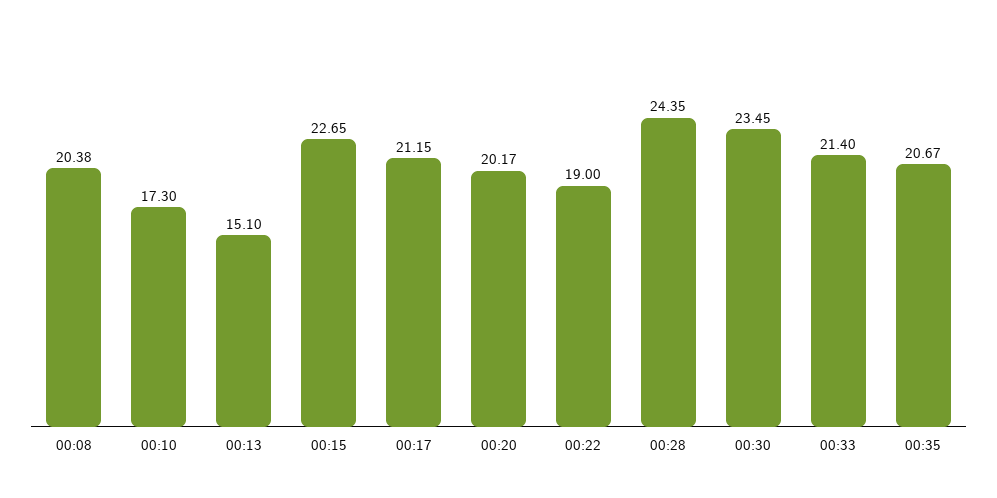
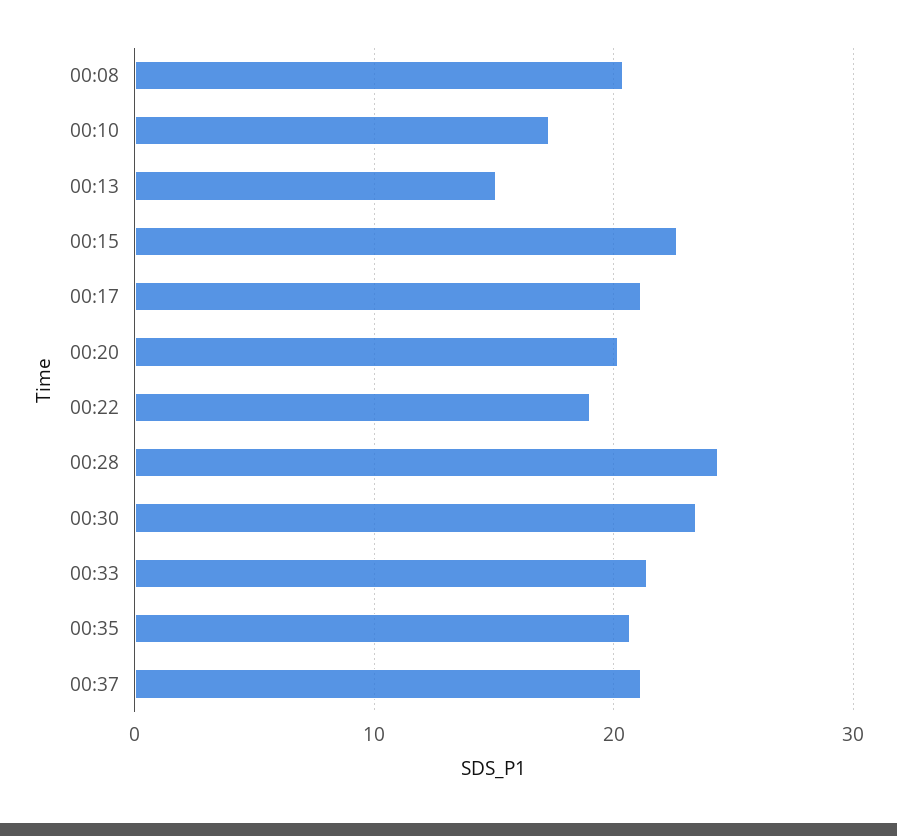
00:37: none -> 21

